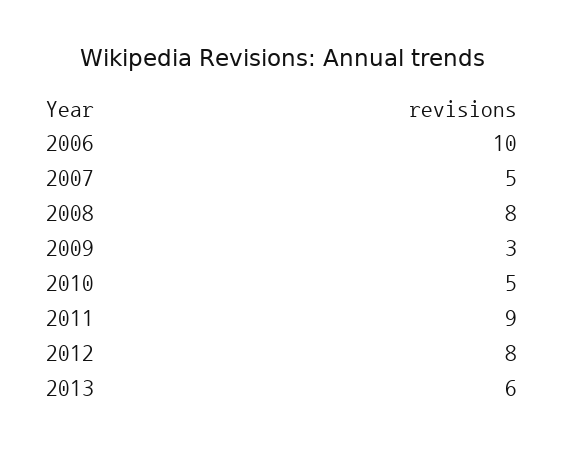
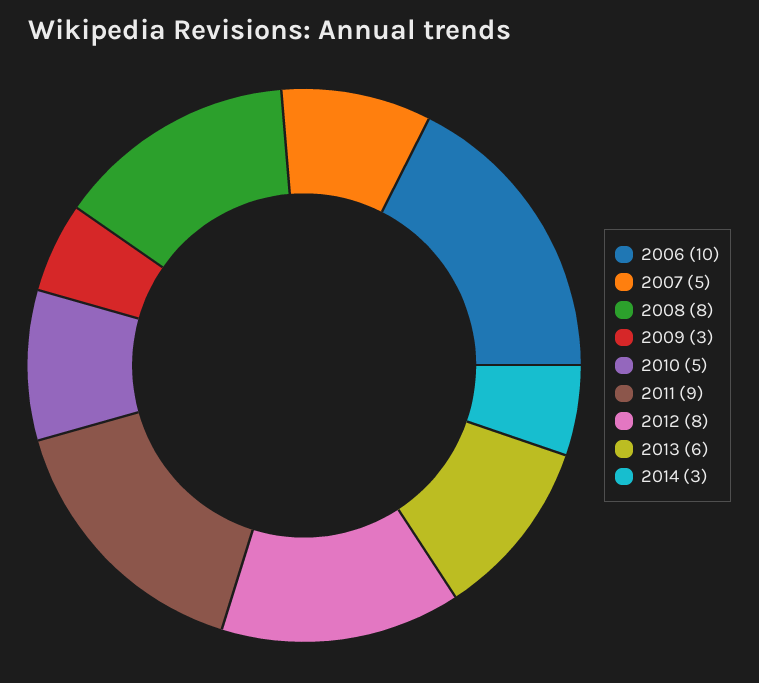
2014: none -> 3

